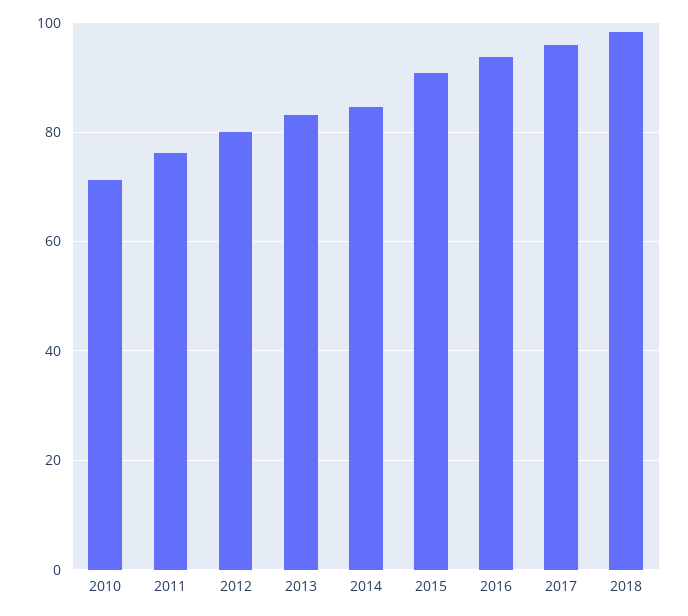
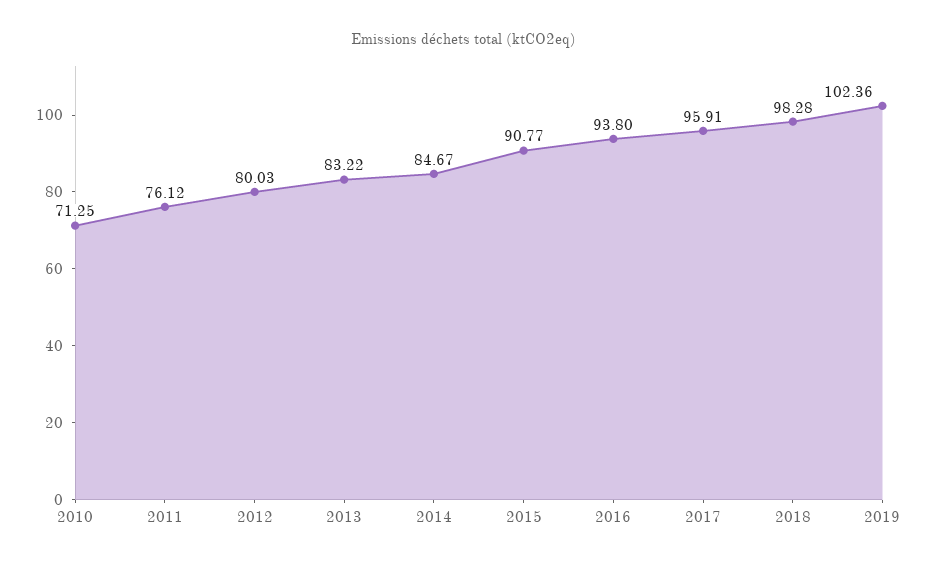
2019: none -> 102.36

